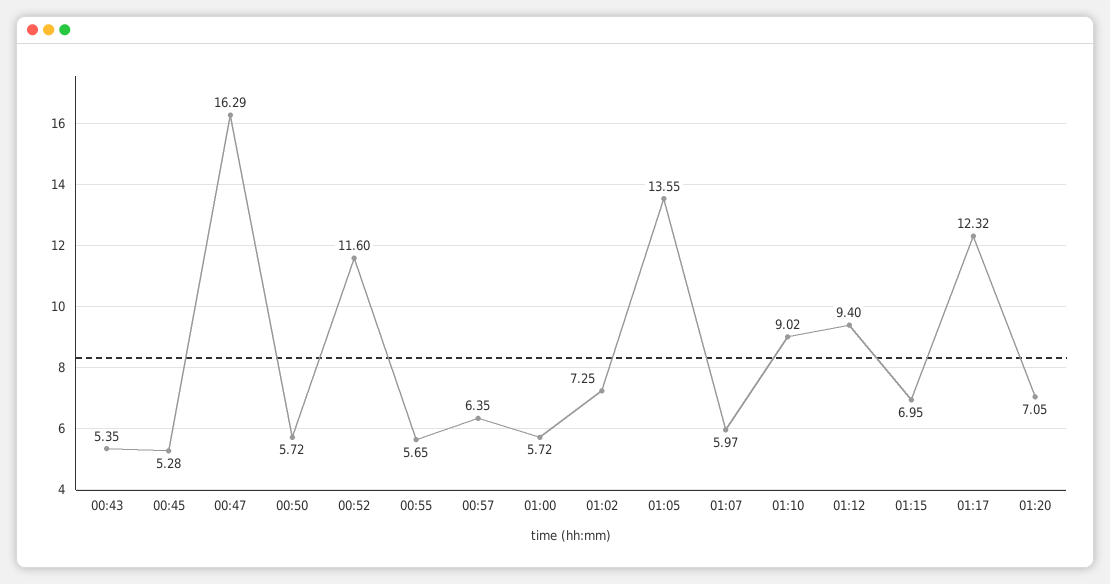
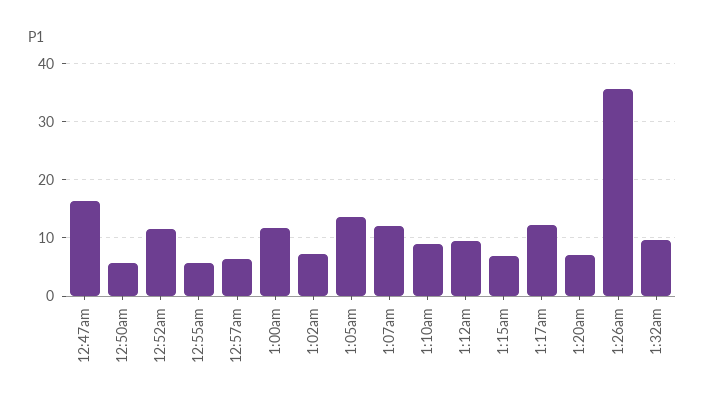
00:43: 5.35 -> none
00:45: 5.28 -> none
01:00: 5.72 -> 12
01:07: 5.97 -> 12
1:26am: none -> 36
1:32am: none -> 10

